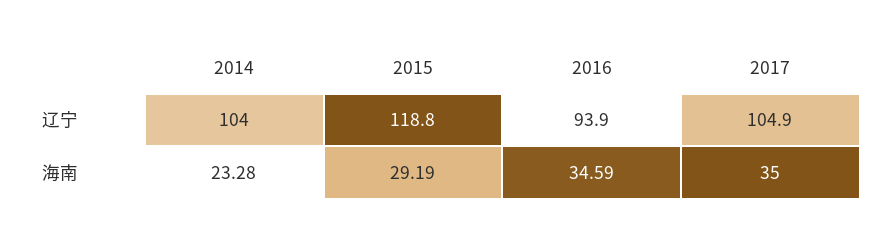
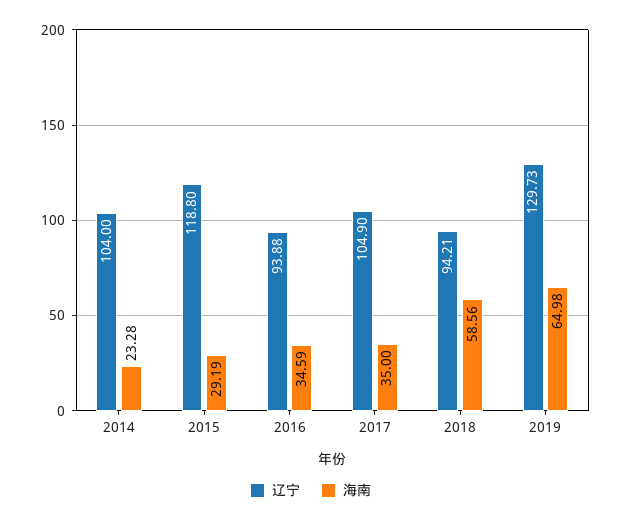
辽宁, 2016: 93.9 -> 93.88
辽宁, 2018: none -> 94.21
海南, 2018: none -> 58.56
辽宁, 2019: none -> 129.73
海南, 2019: none -> 64.98

